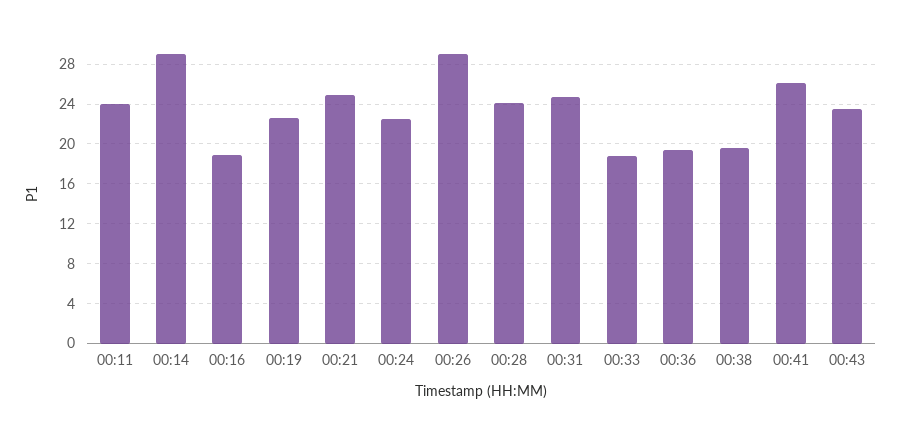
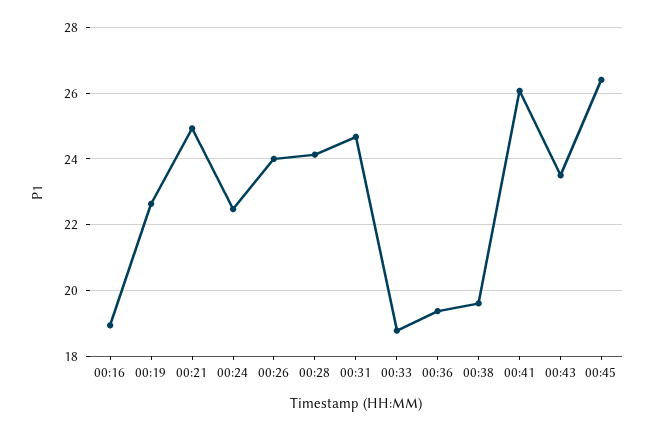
00:11: 24 -> none
00:14: 29 -> none
00:26: 29 -> 24
00:45: none -> 26.4

